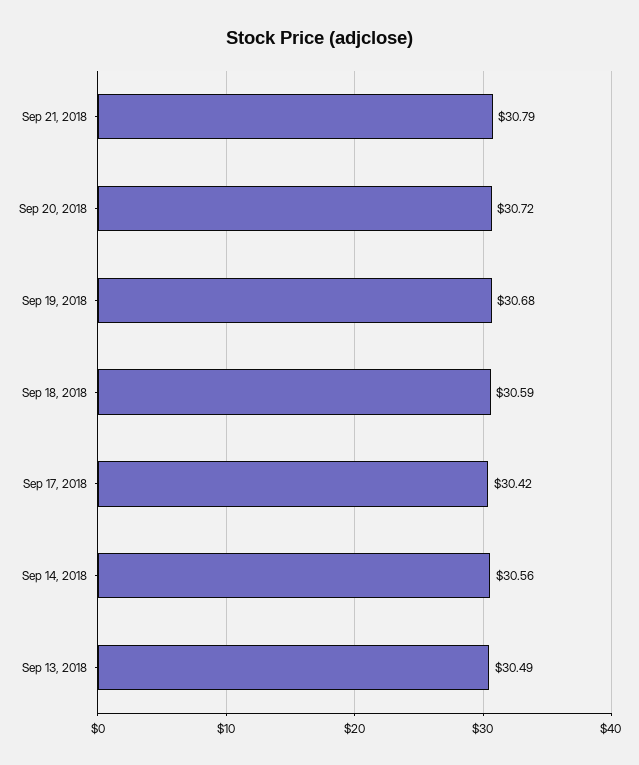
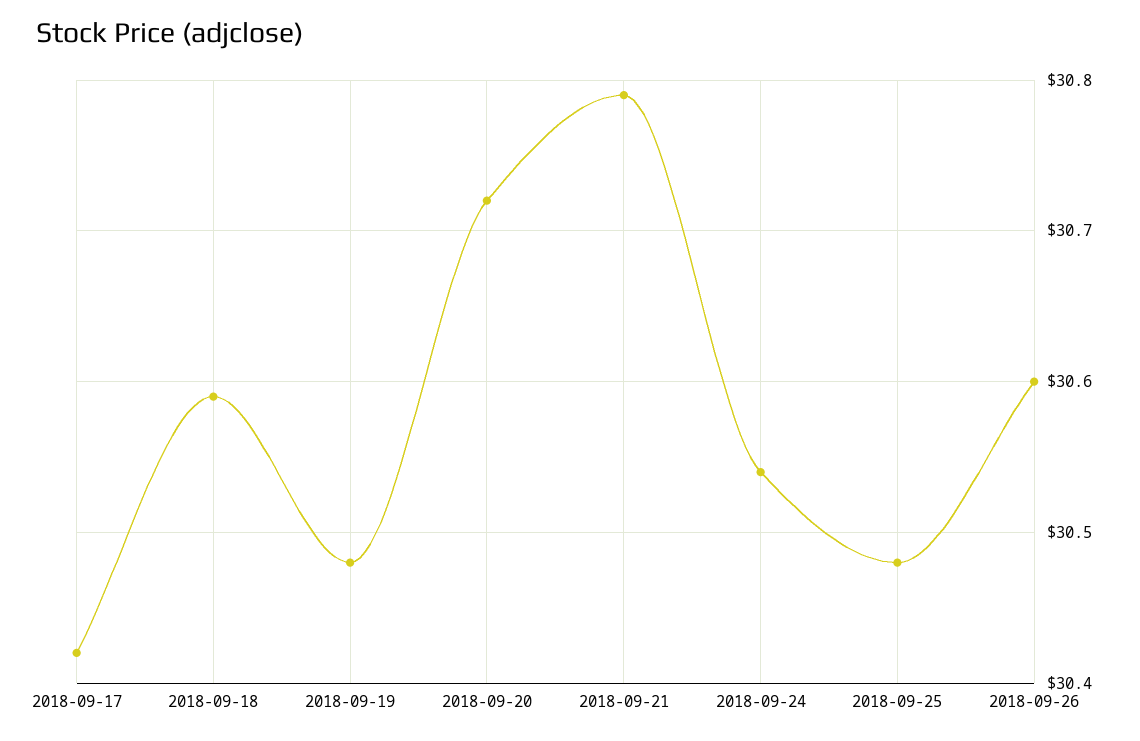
Sep 19, 2018: 30.68 -> 30.48
Sep 14, 2018: 30.56 -> none
Sep 13, 2018: 30.49 -> none
2018-09-24: none -> 30.54
2018-09-25: none -> 30.48
2018-09-26: none -> 30.6

